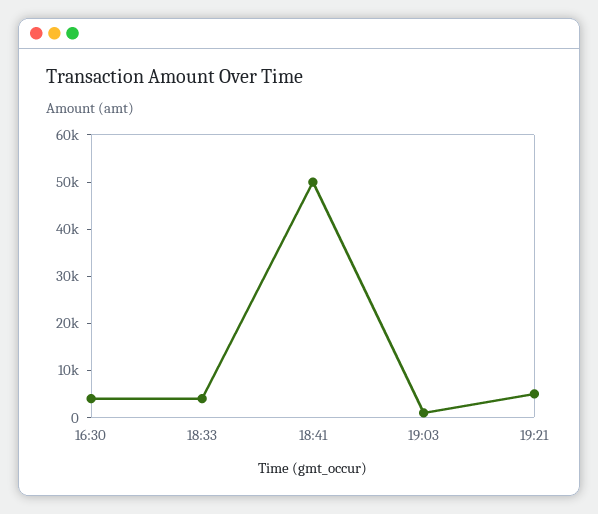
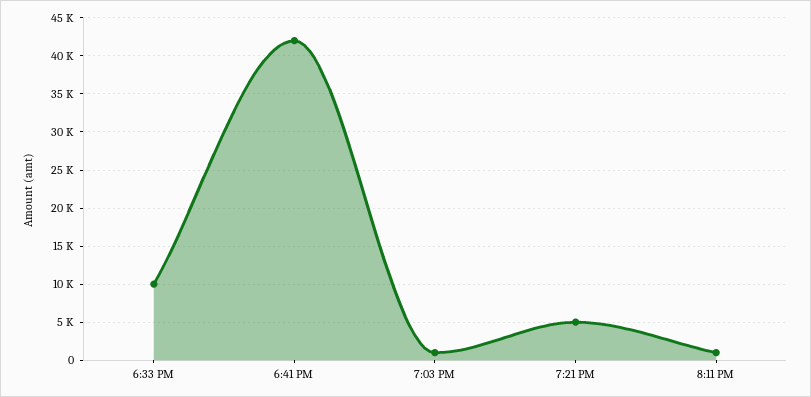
16:30: 4000 -> none
18:33: 4000 -> 10000
18:41: 50000 -> 42000
8:11 PM: none -> 1000

